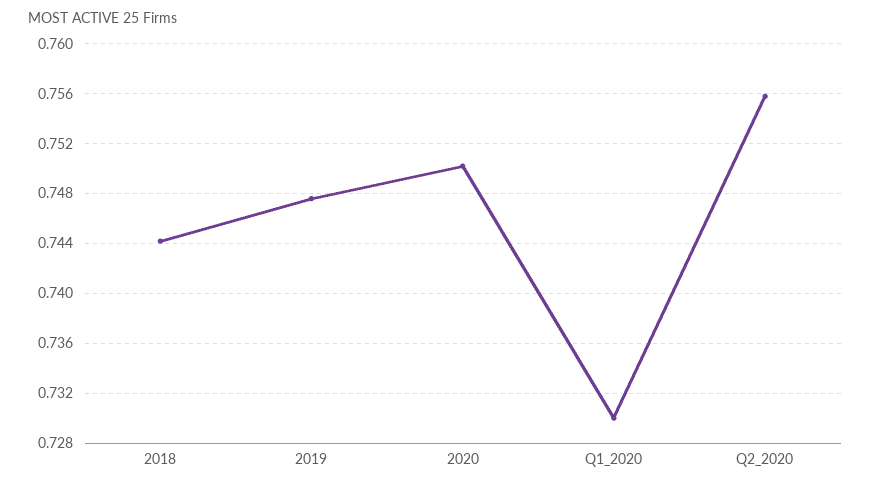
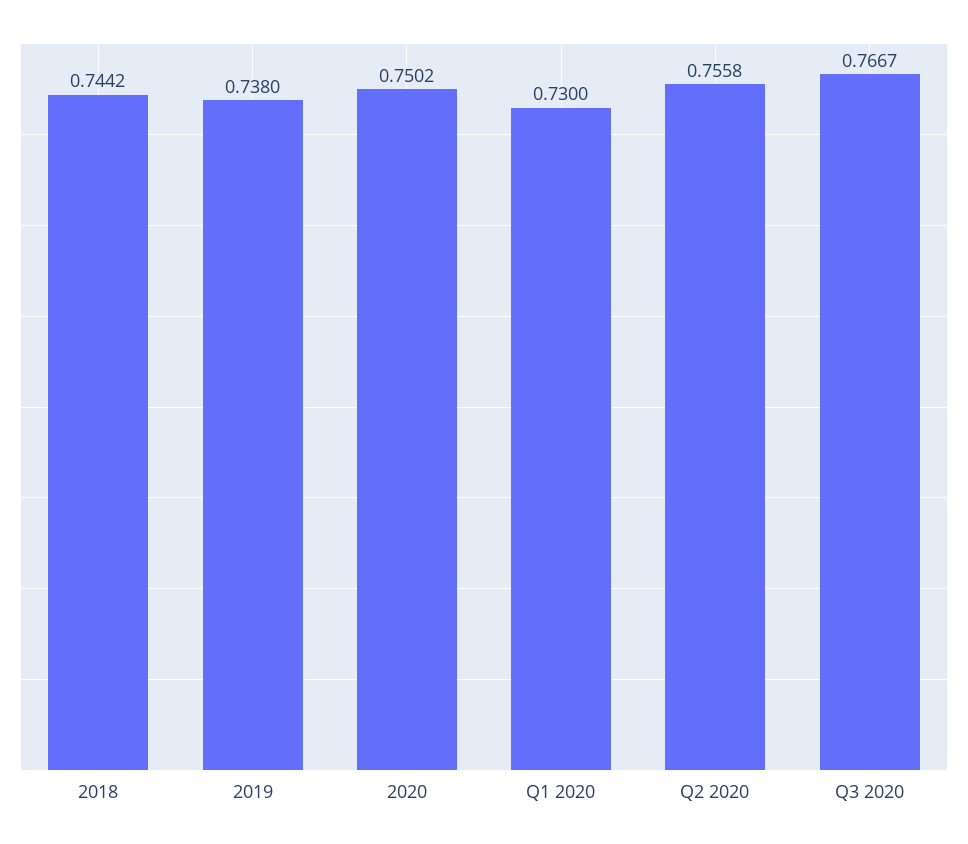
2019: 0.7475 -> 0.738
Q3 2020: none -> 0.7667

